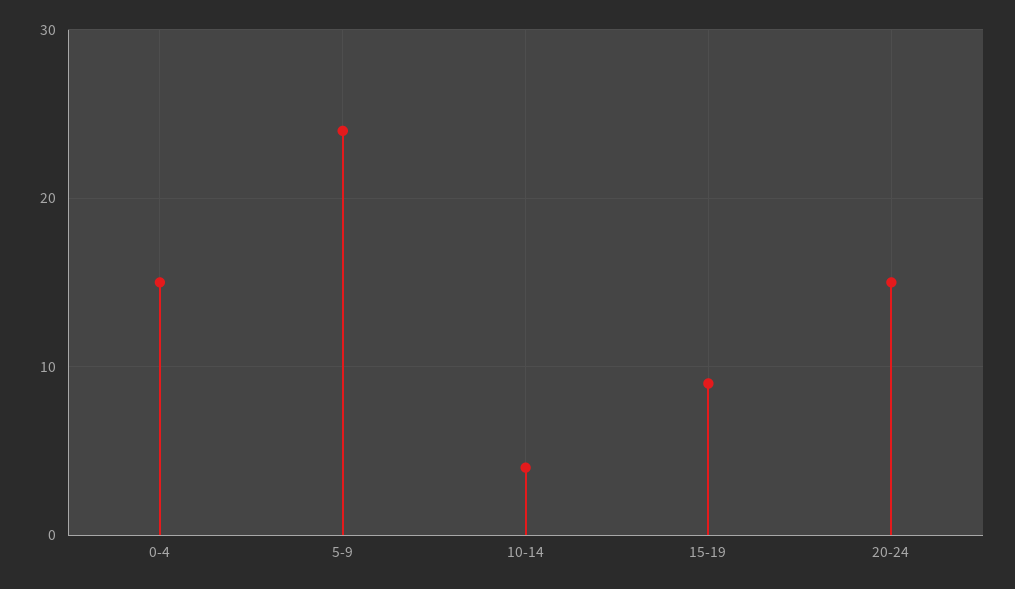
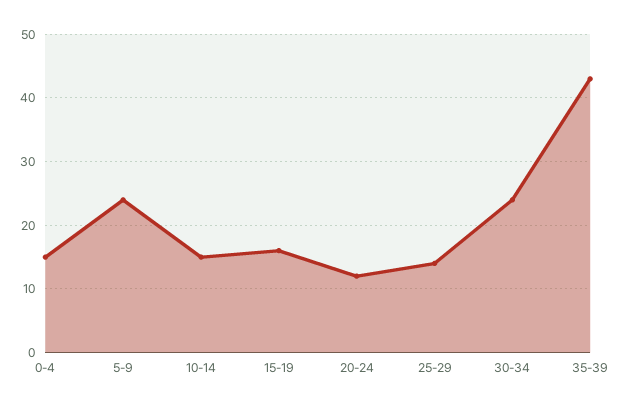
10-14: 4 -> 15
15-19: 9 -> 16
20-24: 15 -> 12
25-29: none -> 14
30-34: none -> 24
35-39: none -> 43

